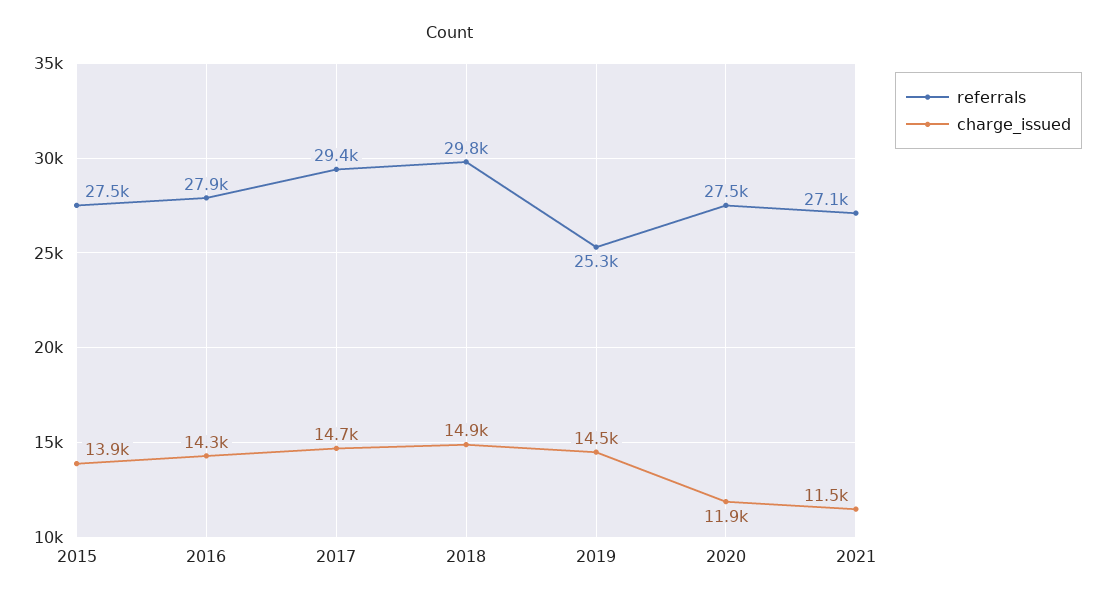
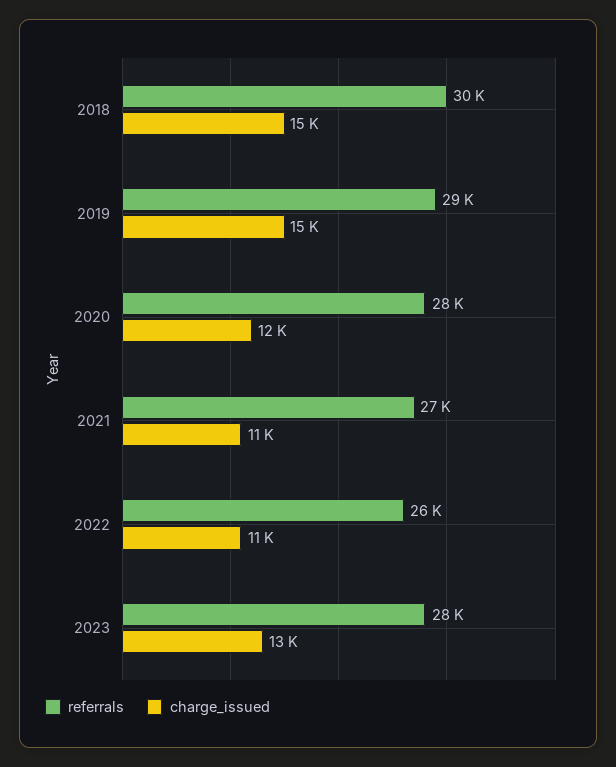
referrals, 2015: 27500 -> none
charge_issued, 2015: 13900 -> none
referrals, 2016: 27900 -> none
charge_issued, 2016: 14300 -> none
referrals, 2017: 29400 -> none
charge_issued, 2017: 14700 -> none
referrals, 2019: 25300 -> 29000
referrals, 2022: none -> 26000
charge_issued, 2022: none -> 11000
referrals, 2023: none -> 28000
charge_issued, 2023: none -> 13000

